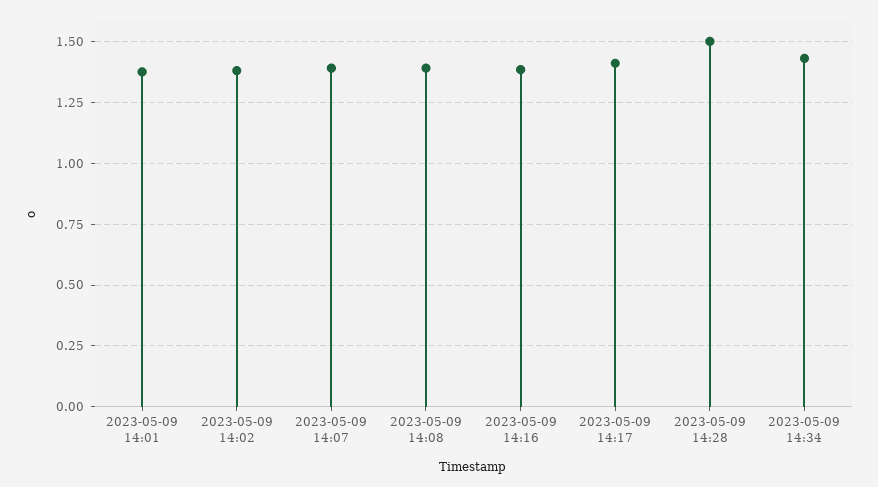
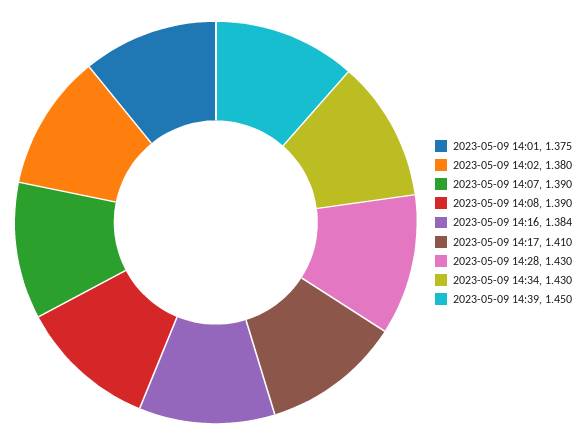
2023-05-09 14:28: 1.5 -> 1.43
2023-05-09 14:39: none -> 1.45

